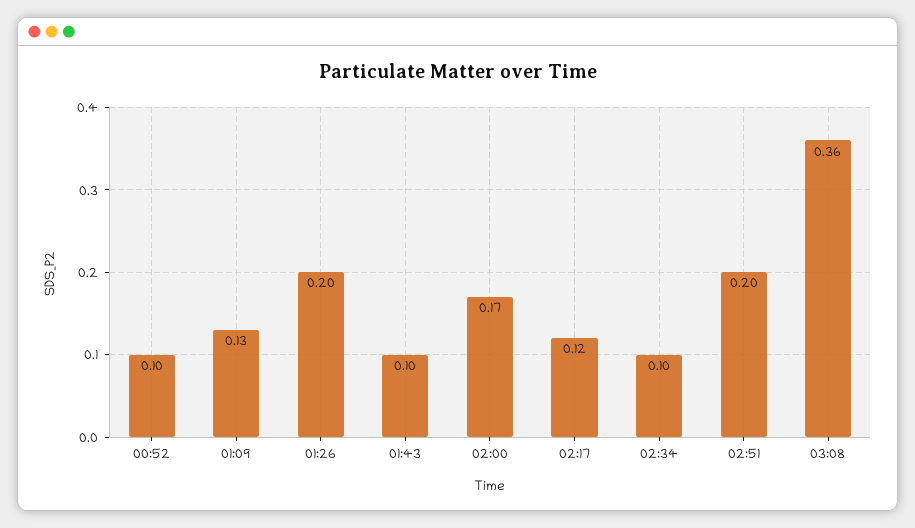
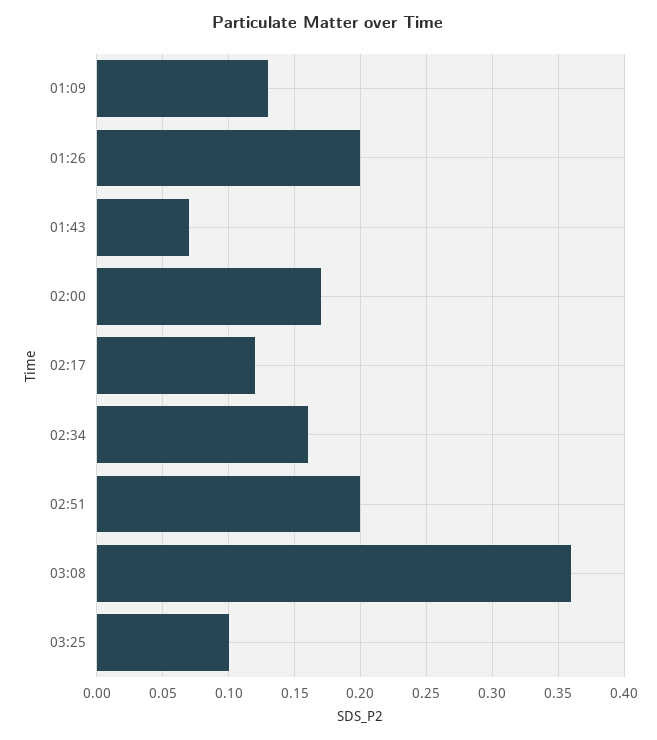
00:52: 0.1 -> none
01:43: 0.1 -> 0.07
02:34: 0.1 -> 0.16
03:25: none -> 0.1

